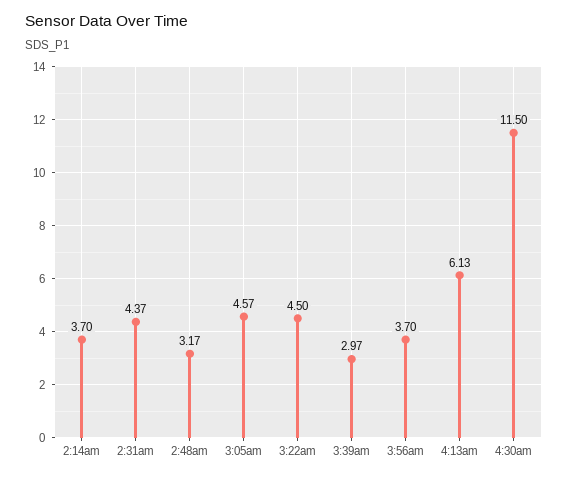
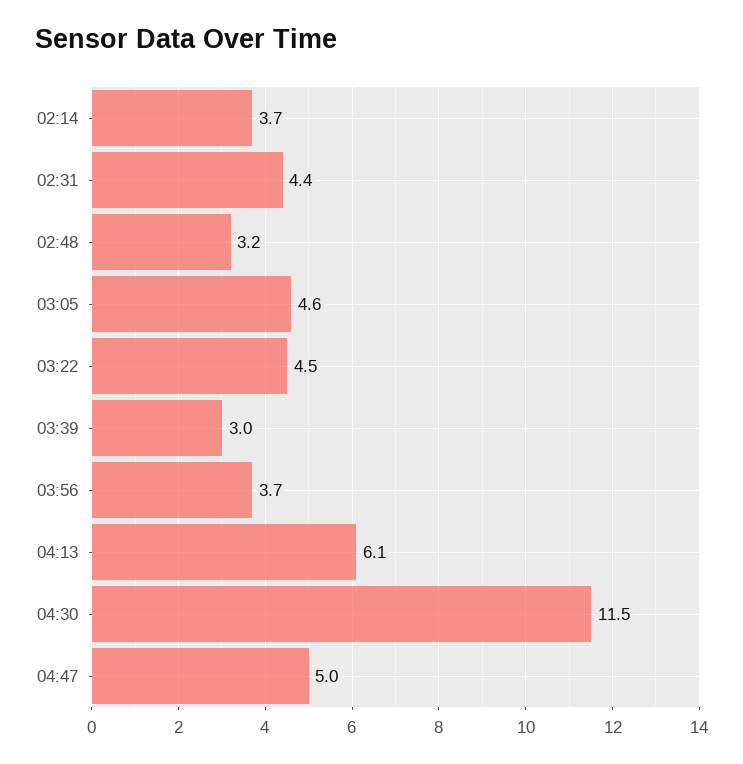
04:47: none -> 5

